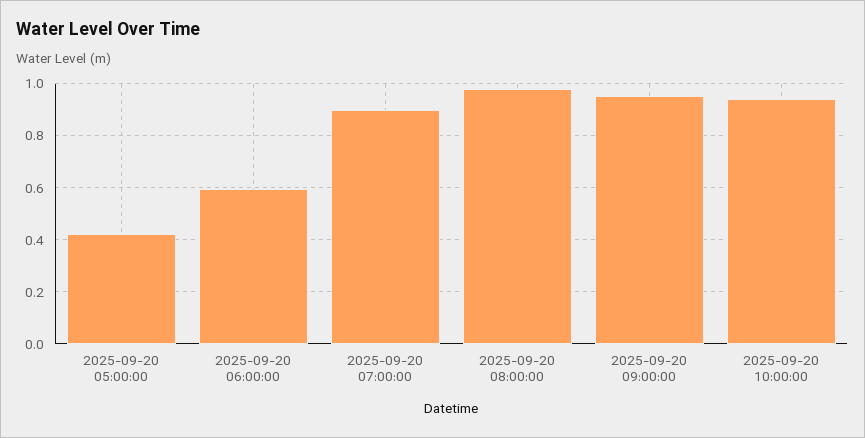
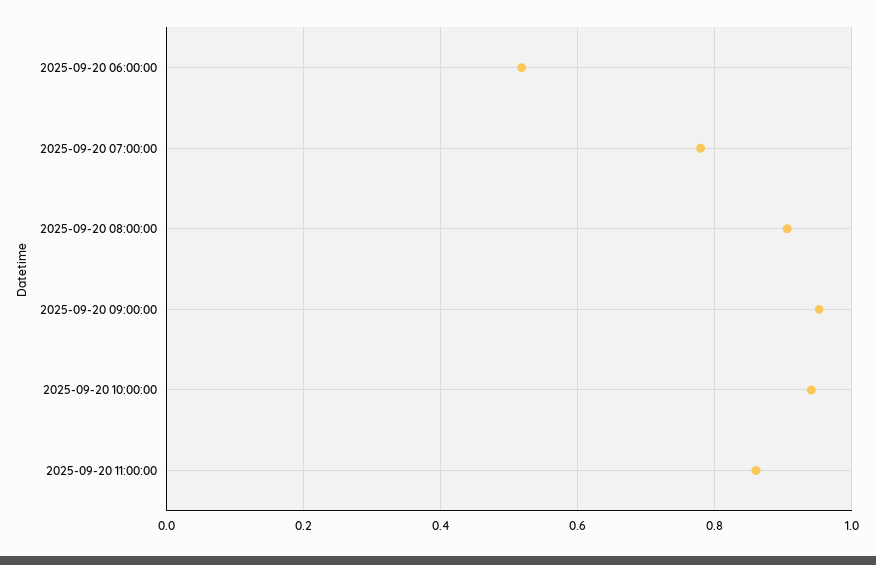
2025-09-20 05:00:00: 0.425 -> none
2025-09-20 06:00:00: 0.6 -> 0.52
2025-09-20 07:00:00: 0.9 -> 0.78
2025-09-20 08:00:00: 0.975 -> 0.9
2025-09-20 11:00:00: none -> 0.86

